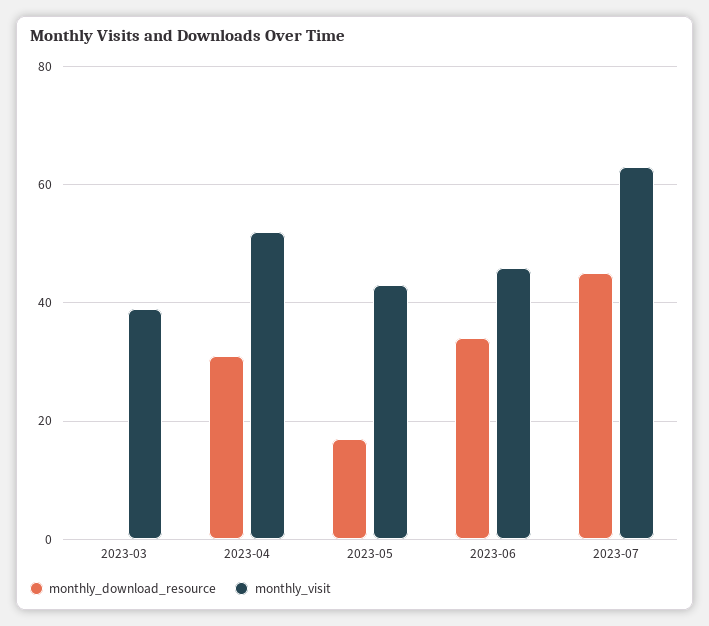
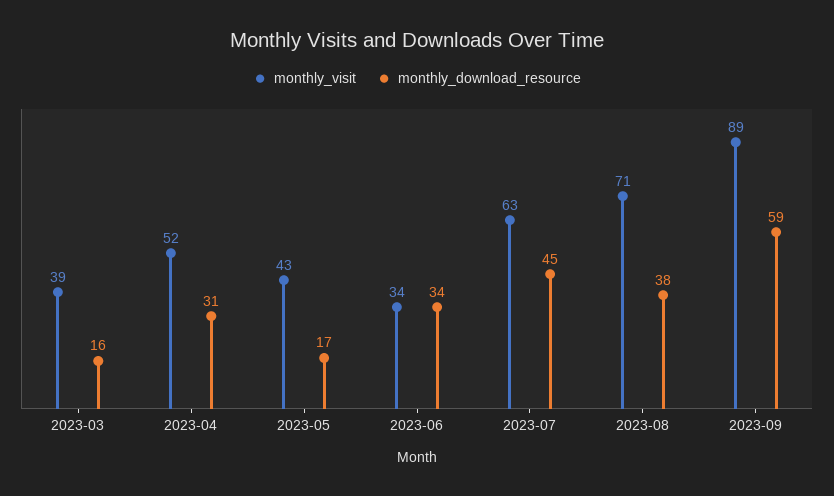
monthly_download_resource, 2023-03: 0 -> 16
monthly_visit, 2023-06: 45 -> 34
monthly_visit, 2023-08: none -> 71
monthly_download_resource, 2023-08: none -> 38
monthly_visit, 2023-09: none -> 89
monthly_download_resource, 2023-09: none -> 59

